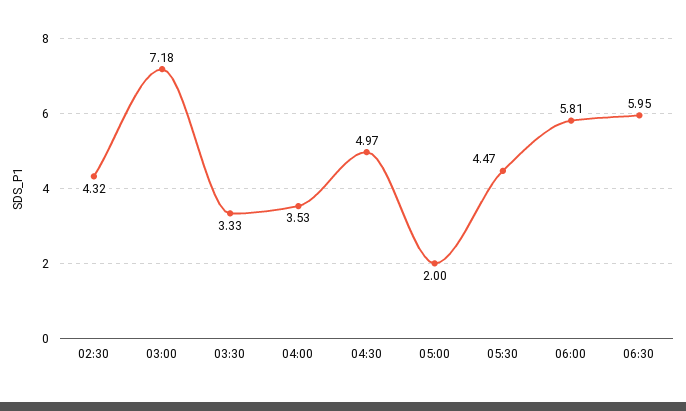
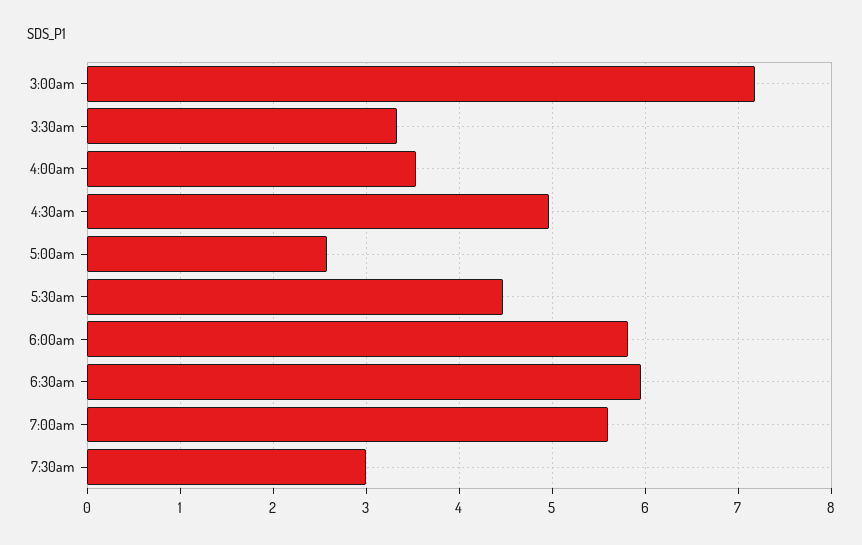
02:30: 4.32 -> none
05:00: 2 -> 2.6
7:00am: none -> 5.6
7:30am: none -> 3

